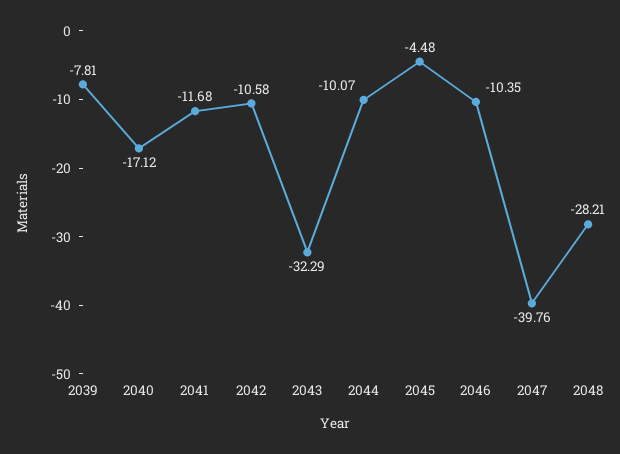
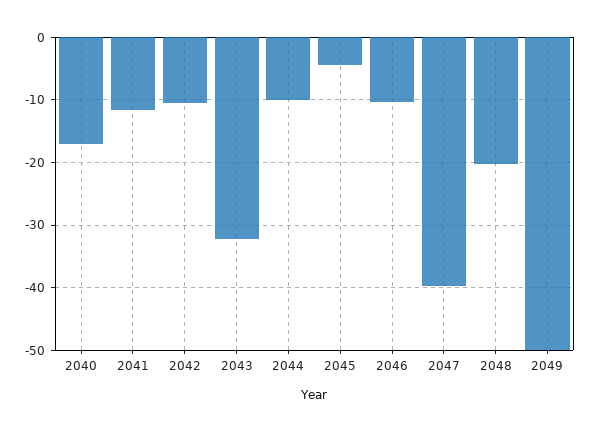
2039: -7.81 -> none
2048: -28.21 -> -20
2049: none -> -50

